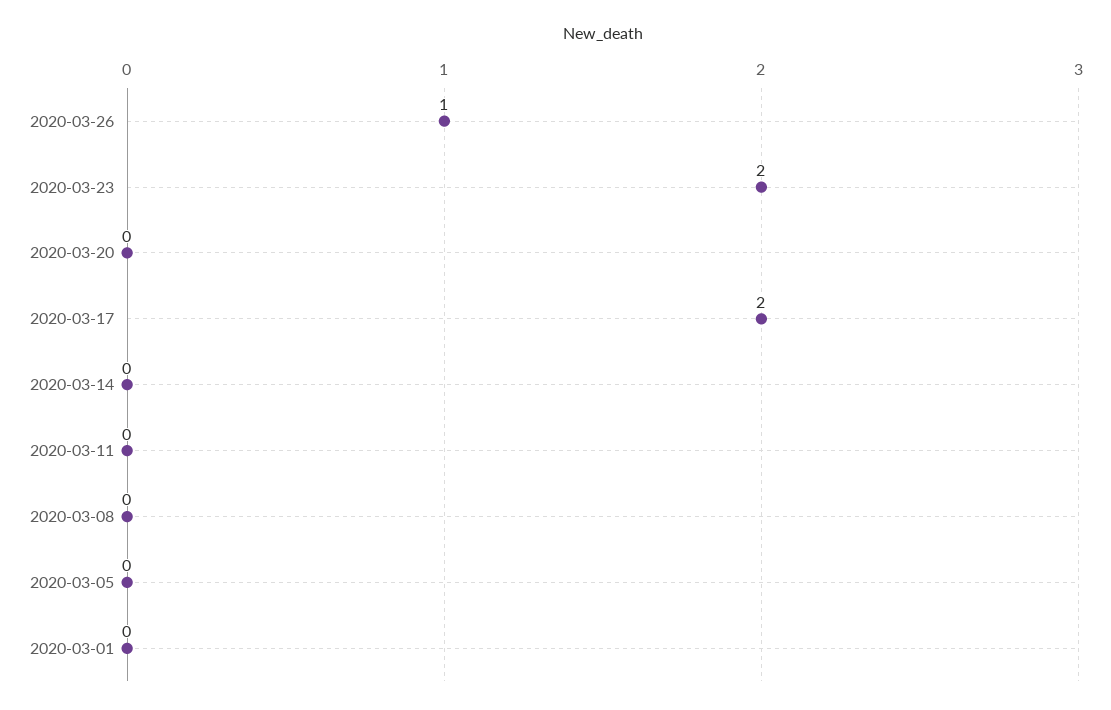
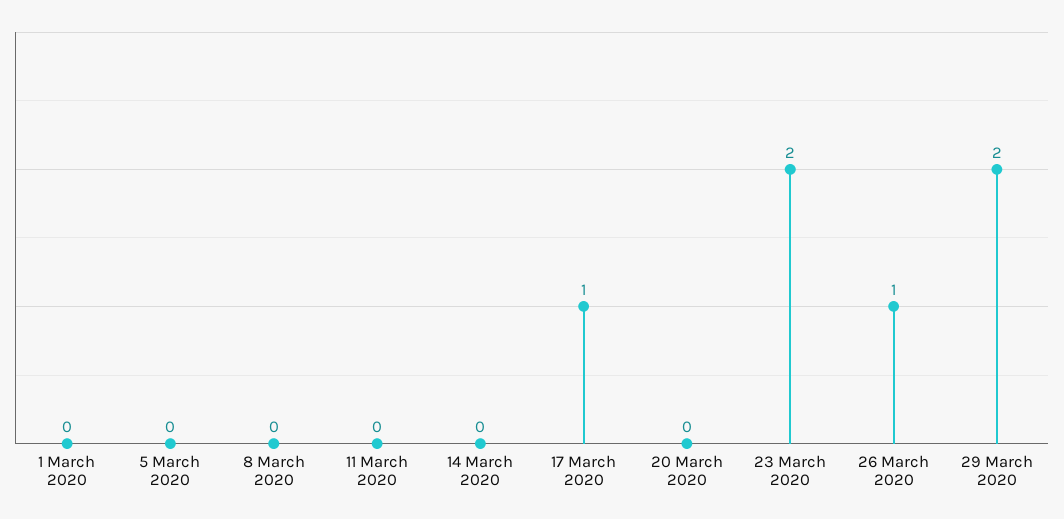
2020-03-17: 2 -> 1
29 March 2020: none -> 2

